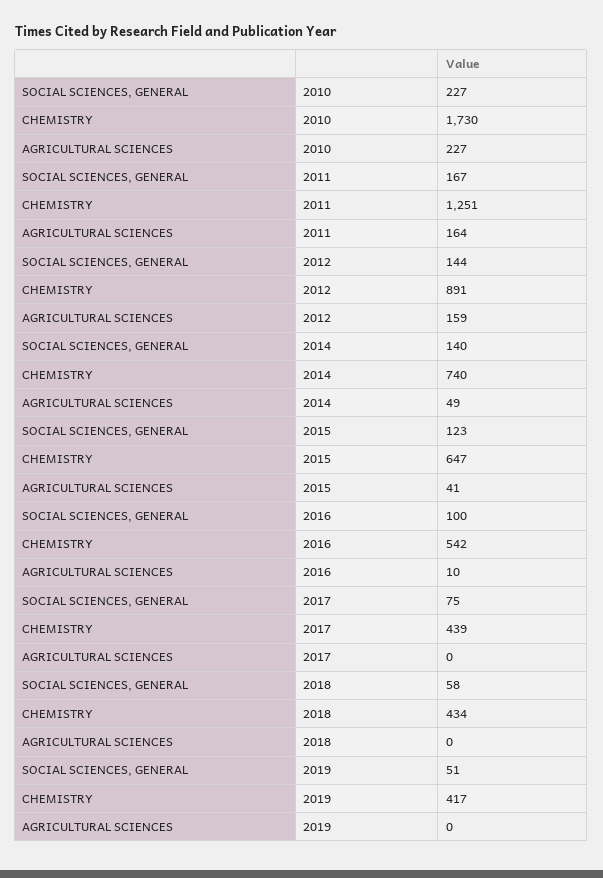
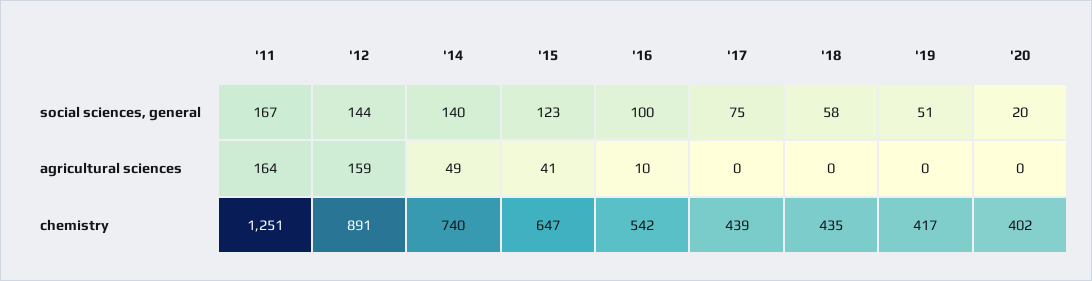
SOCIAL SCIENCES, GENERAL, 2010: 227 -> none
CHEMISTRY, 2010: 1730 -> none
AGRICULTURAL SCIENCES, 2010: 227 -> none
CHEMISTRY, 2018: 434 -> 435
SOCIAL SCIENCES, GENERAL, '20: none -> 20
AGRICULTURAL SCIENCES, '20: none -> 0
CHEMISTRY, '20: none -> 402

